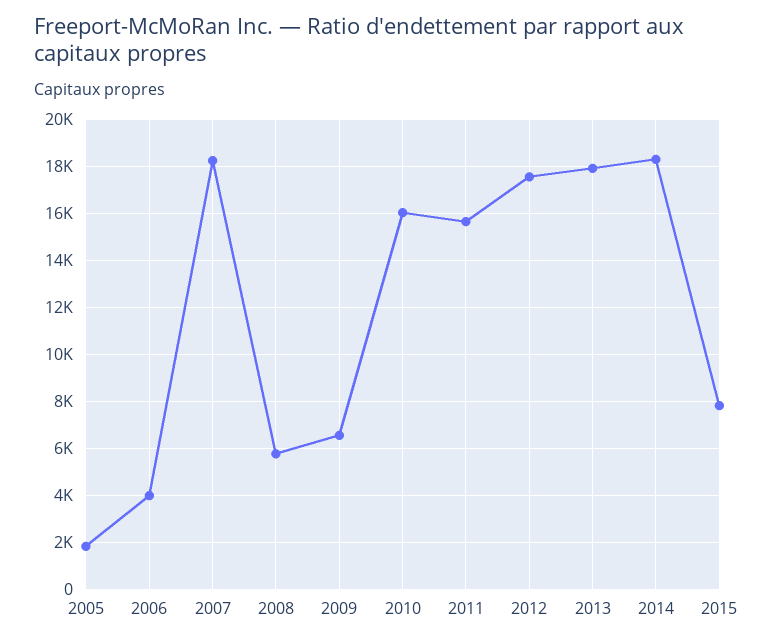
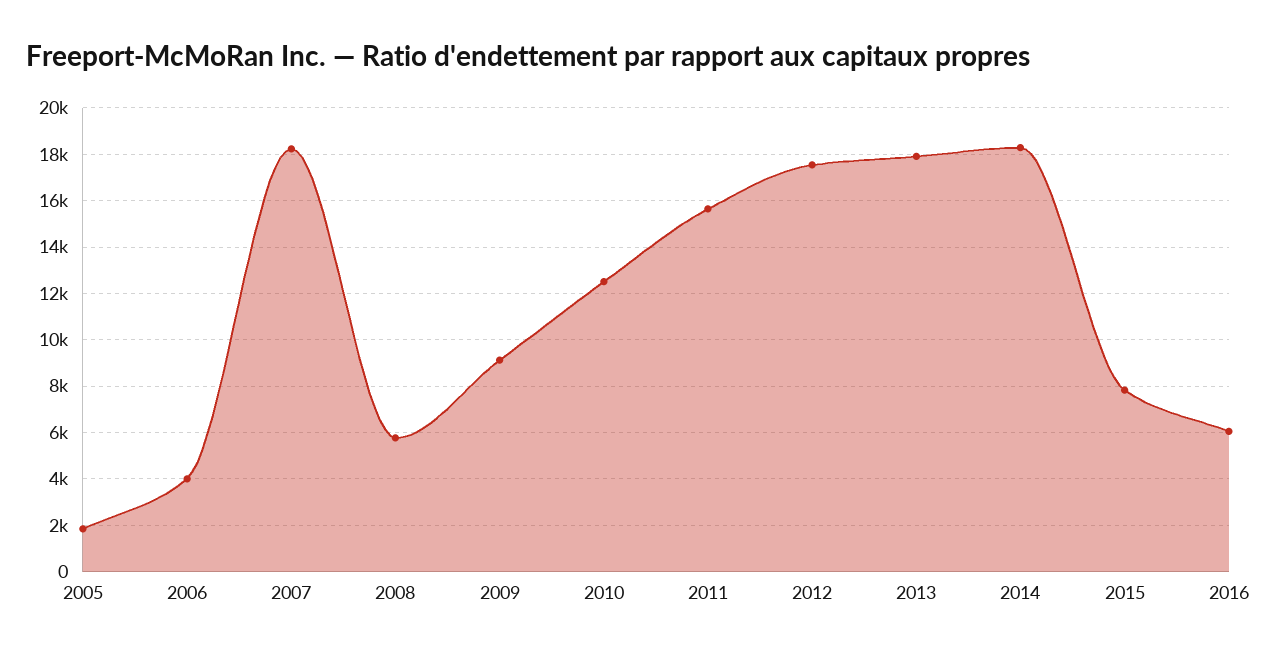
2009: 6500 -> 9000
2010: 16000 -> 12500
2016: none -> 6000

